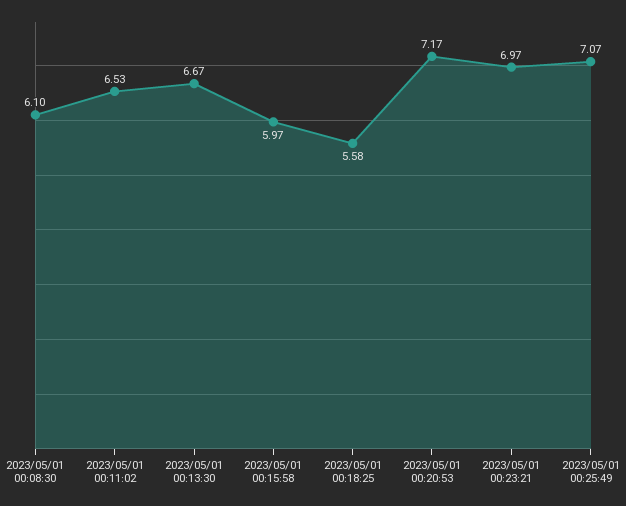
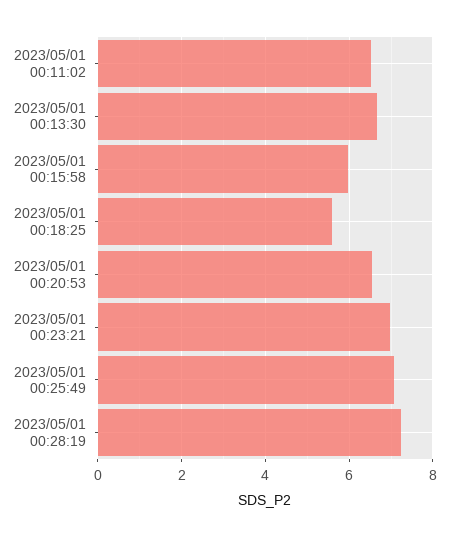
2023/05/01 00:08:30: 6.1 -> none
2023/05/01 00:20:53: 7.17 -> 6.6
2023/05/01 00:28:19: none -> 7.2

